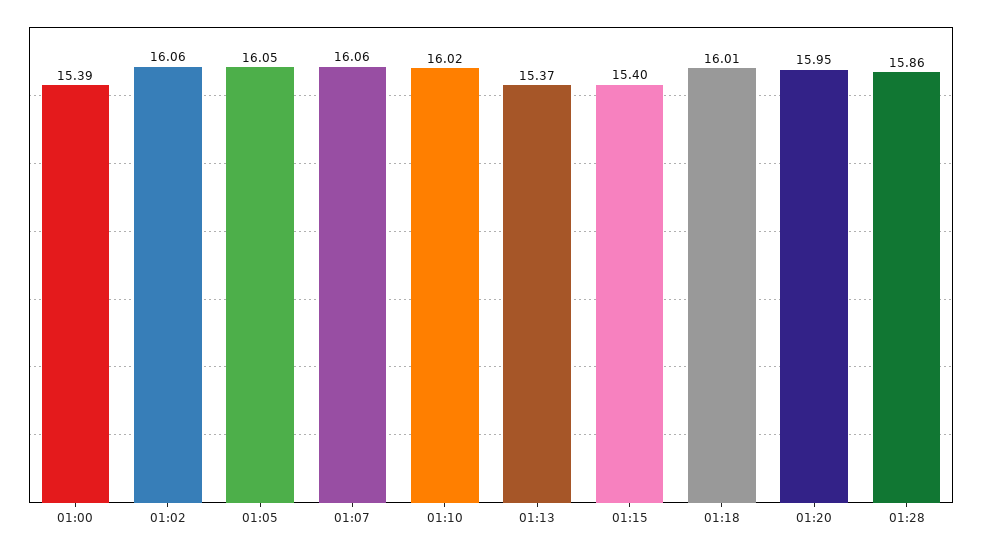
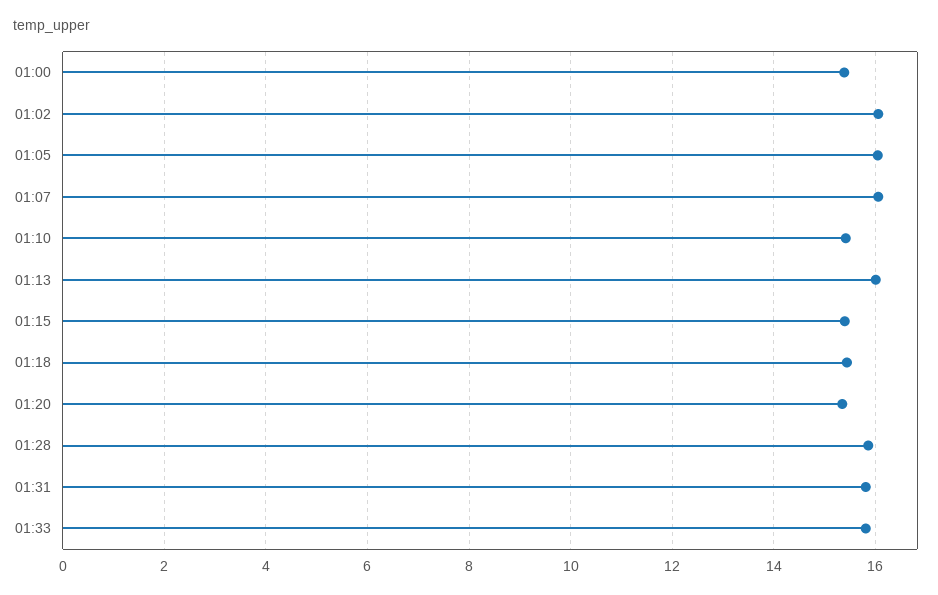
01:10: 16.02 -> 15.4
01:13: 15.37 -> 16
01:18: 16.01 -> 15.4
01:20: 15.95 -> 15.4
01:31: none -> 15.8
01:33: none -> 15.8

